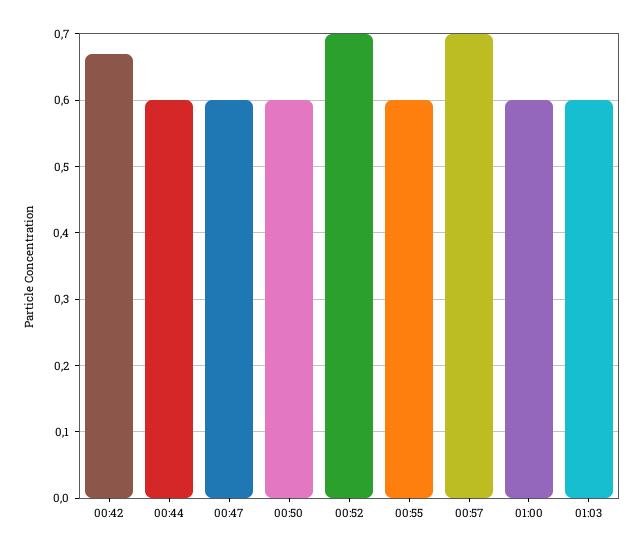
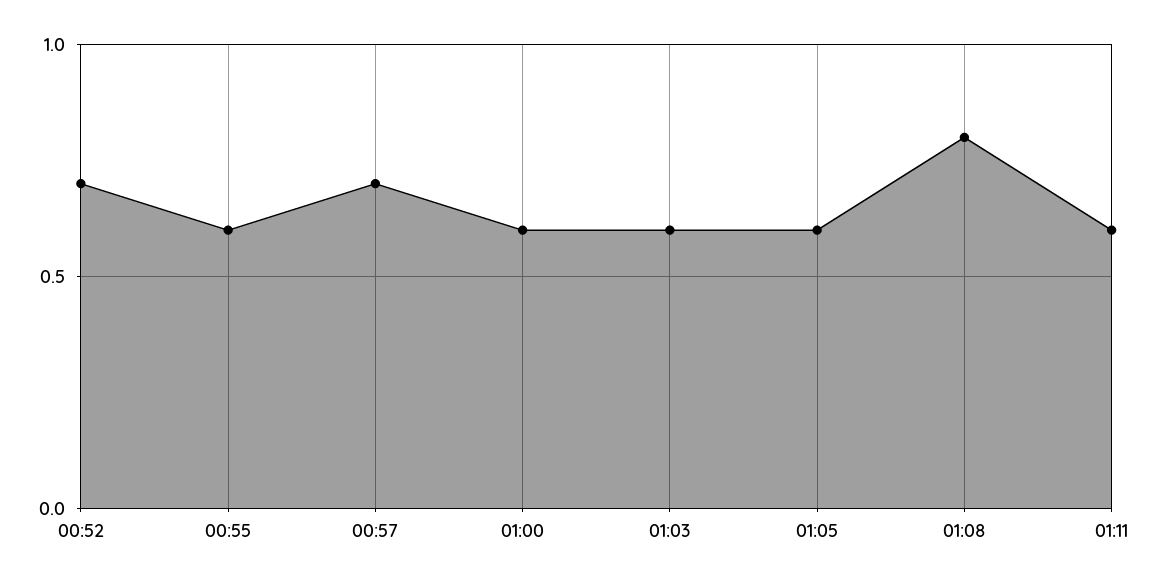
00:42: 0.67 -> none
00:44: 0.6 -> none
00:47: 0.6 -> none
00:50: 0.6 -> none
01:05: none -> 0.6
01:08: none -> 0.8
01:11: none -> 0.6

